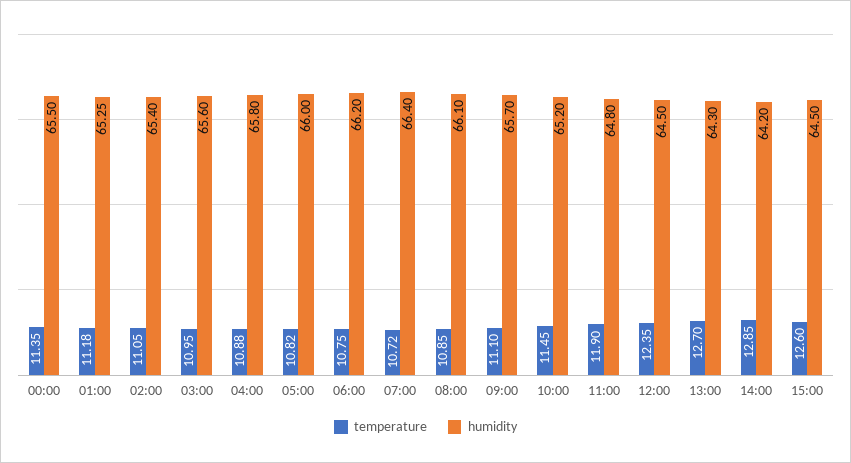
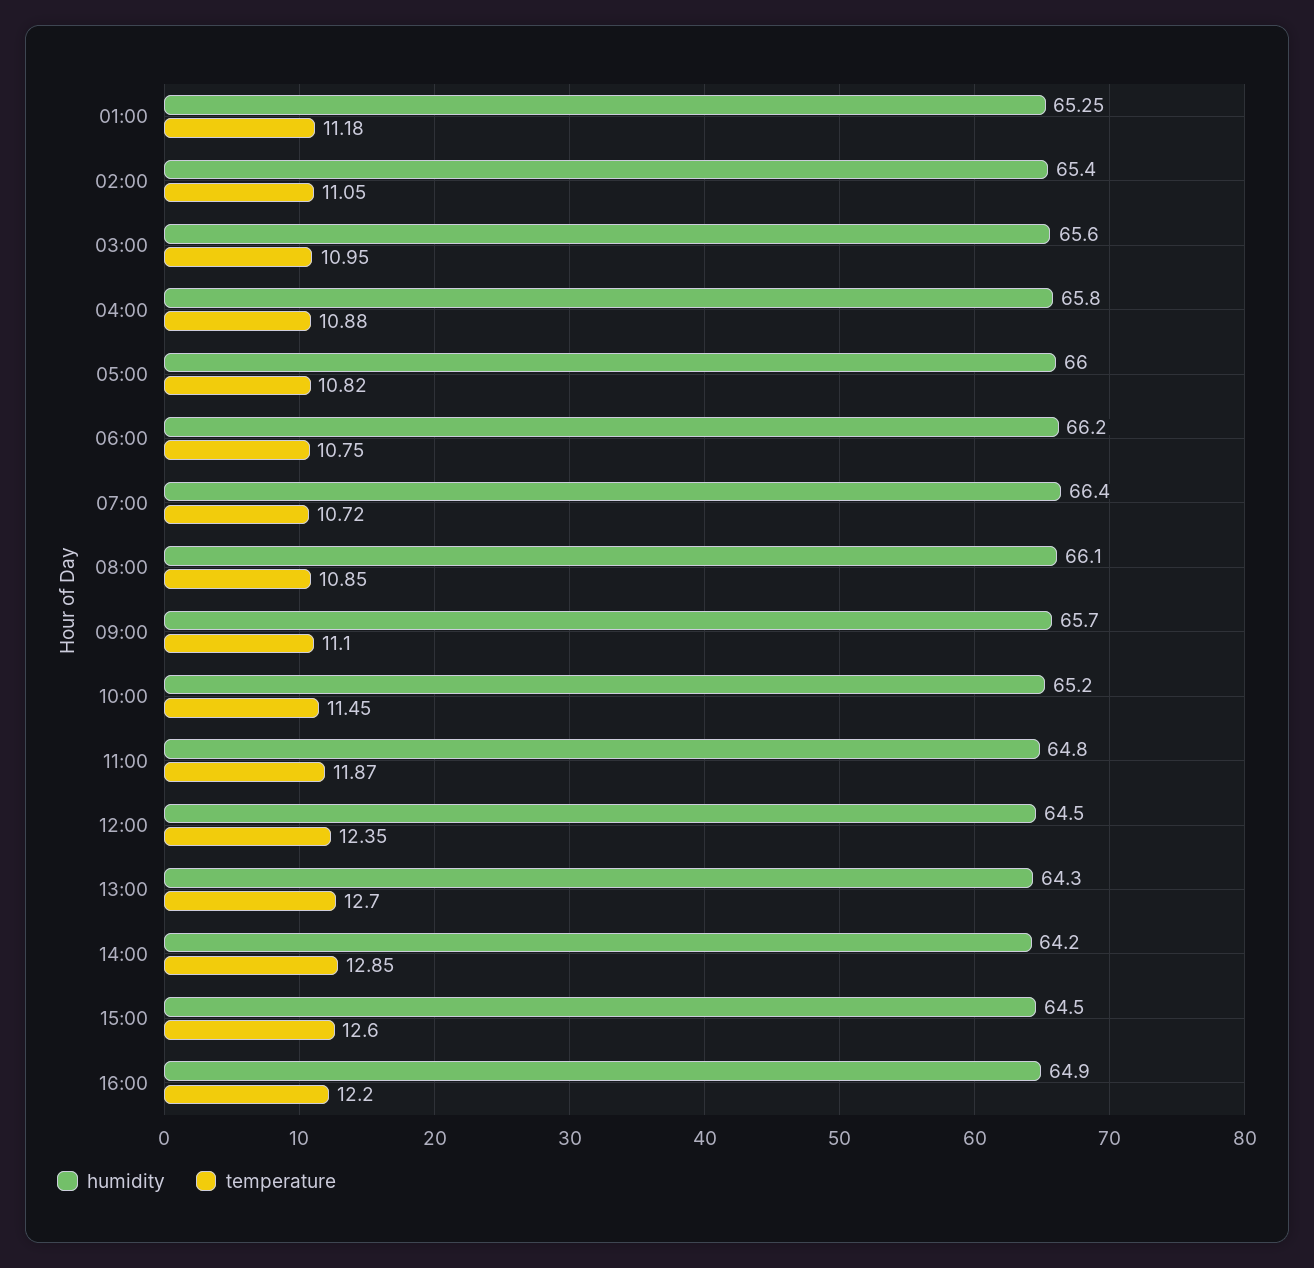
temperature, 00:00: 11.35 -> none
humidity, 00:00: 65.5 -> none
temperature, 11:00: 11.9 -> 11.87
humidity, 16:00: none -> 64.9
temperature, 16:00: none -> 12.2

